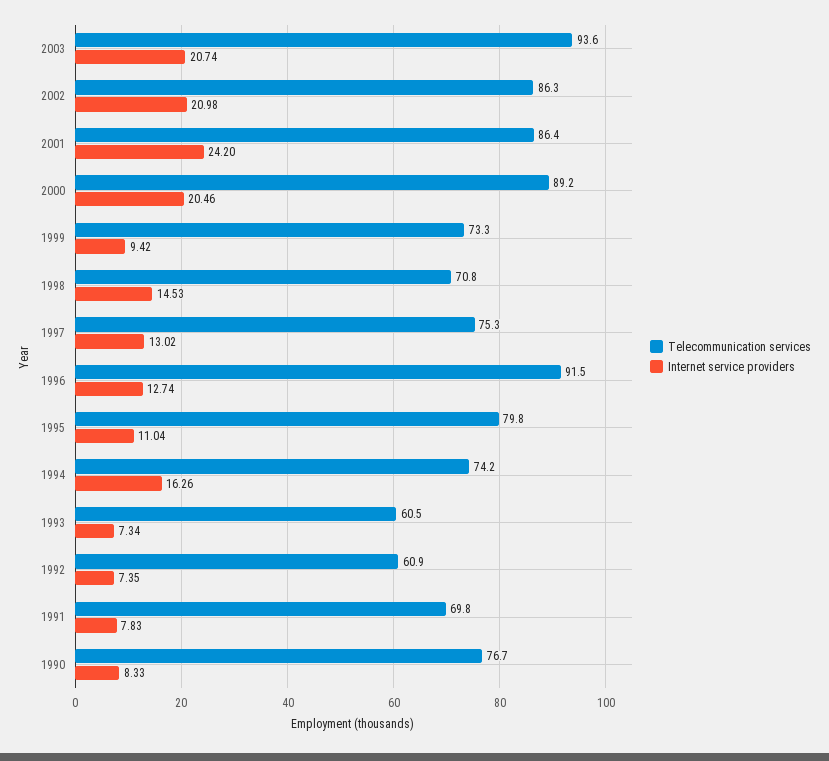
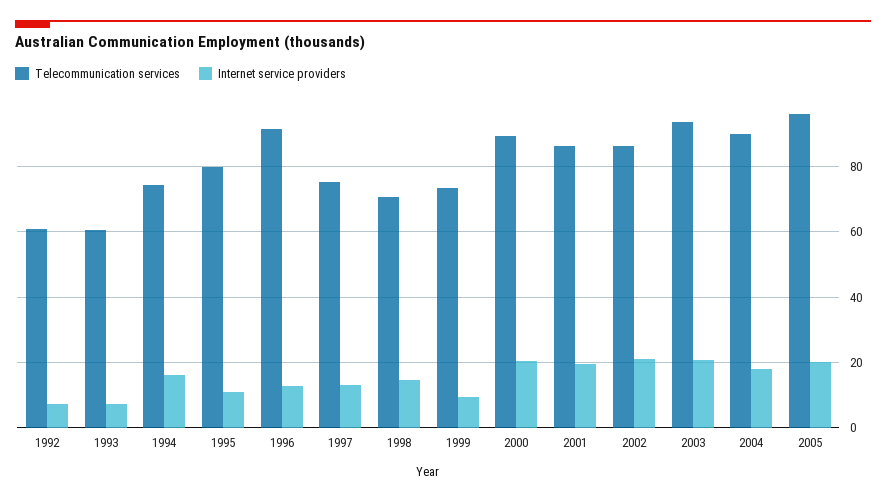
Internet service providers, 2001: 24.2 -> 20
Telecommunication services, 1991: 69.8 -> none
Internet service providers, 1991: 7.83 -> none
Telecommunication services, 1990: 76.7 -> none
Internet service providers, 1990: 8.33 -> none
Telecommunication services, 2004: none -> 90
Internet service providers, 2004: none -> 18
Telecommunication services, 2005: none -> 96
Internet service providers, 2005: none -> 20

